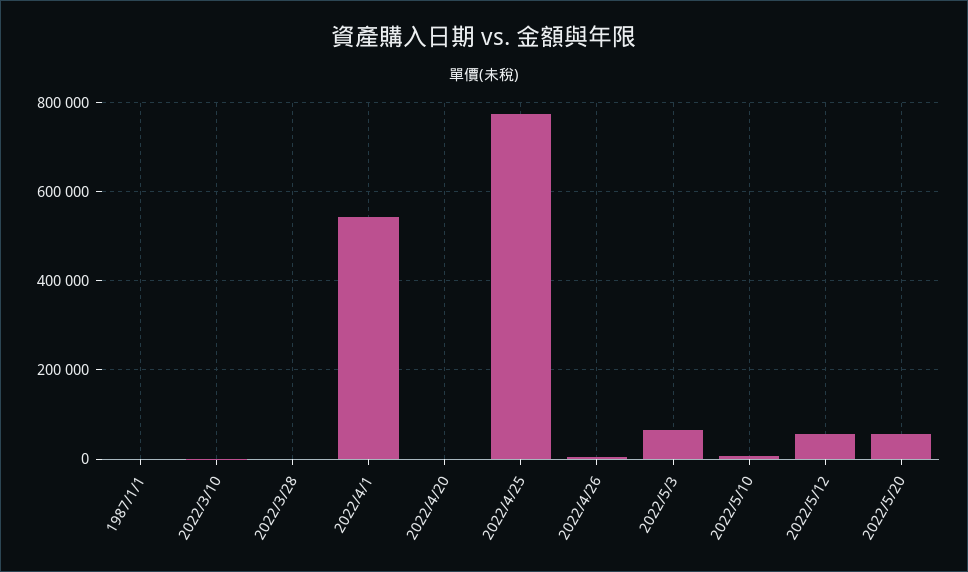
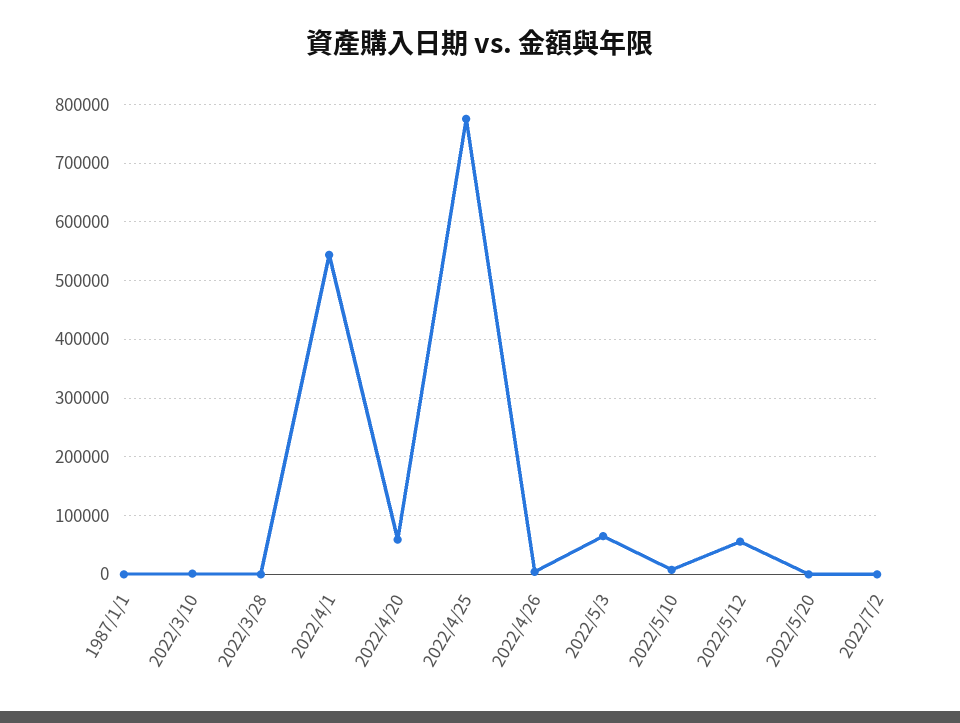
2022/4/20: 0 -> 60000
2022/5/20: 60000 -> 0
2022/7/2: none -> 0

